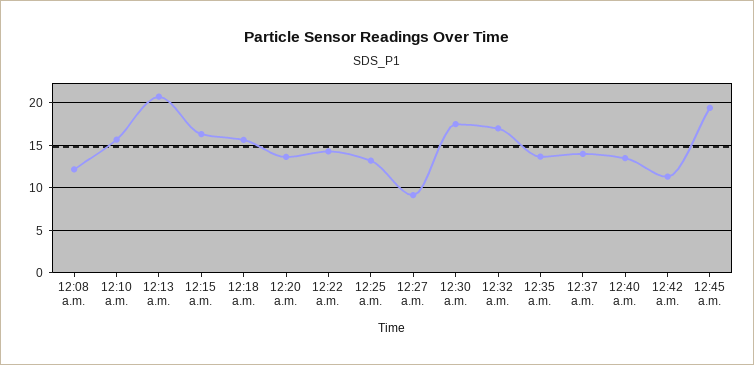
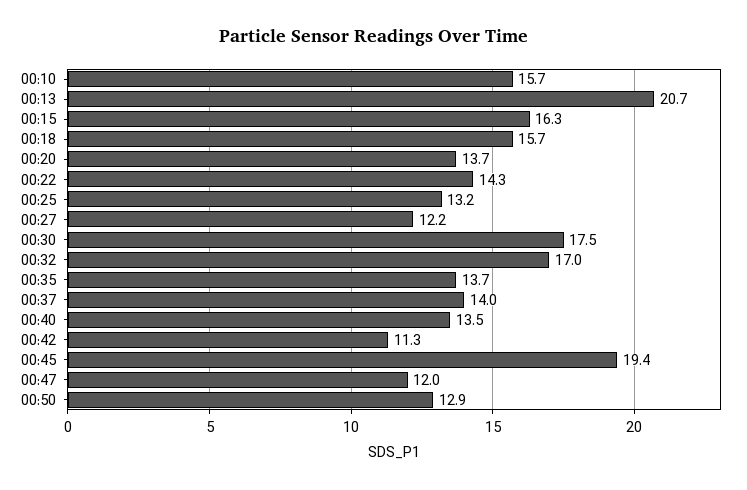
12:08 a.m.: 12 -> none
12:27 a.m.: 9 -> 12.2
00:47: none -> 12
00:50: none -> 12.9

